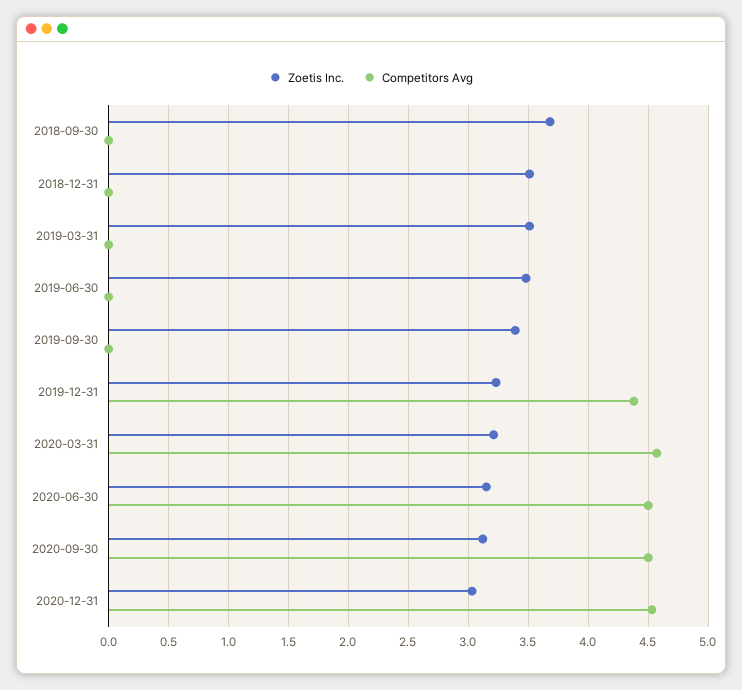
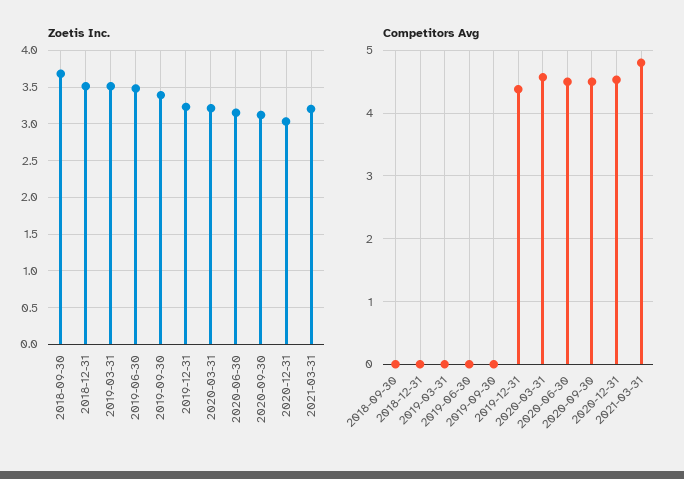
Zoetis Inc., 2021-03-31: none -> 3.2
Competitors Avg, 2021-03-31: none -> 4.8

